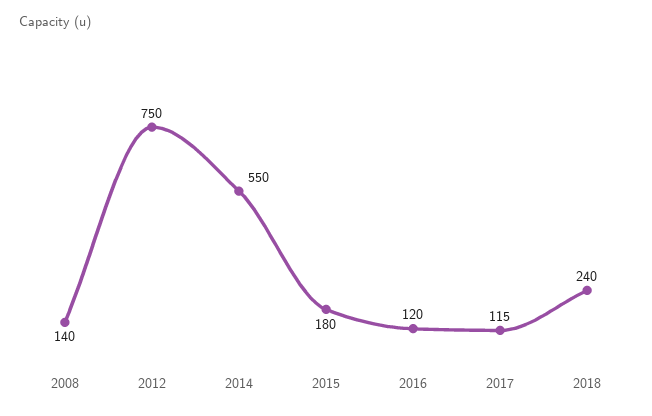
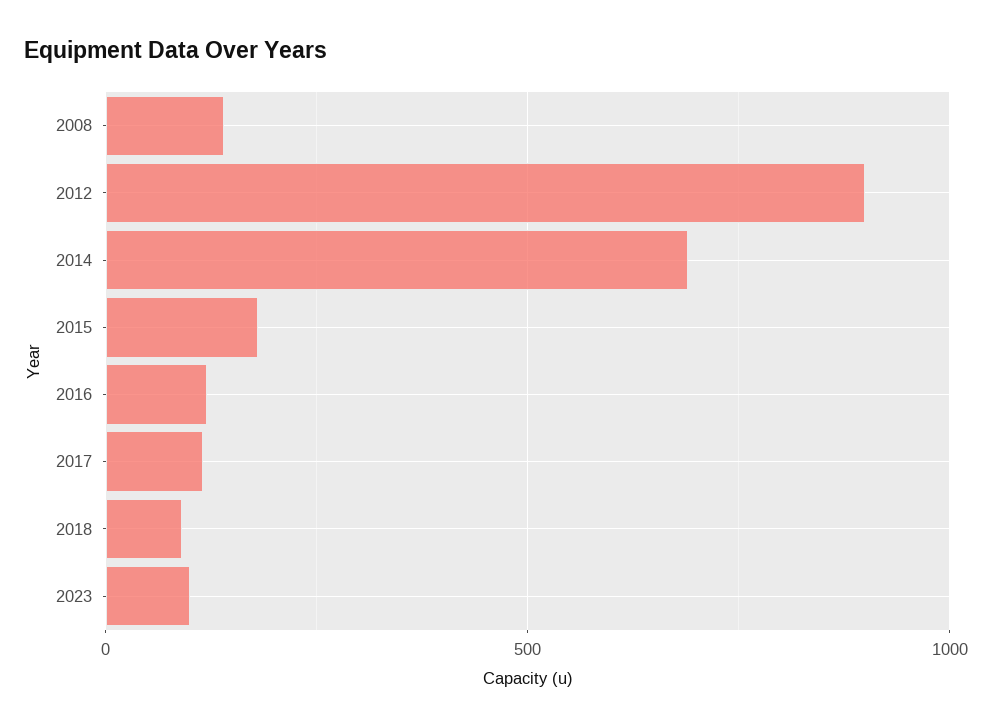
2012: 750 -> 900
2014: 550 -> 700
2018: 240 -> 100
2023: none -> 100

